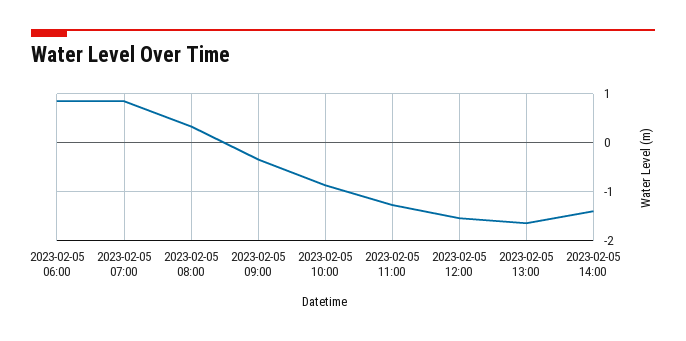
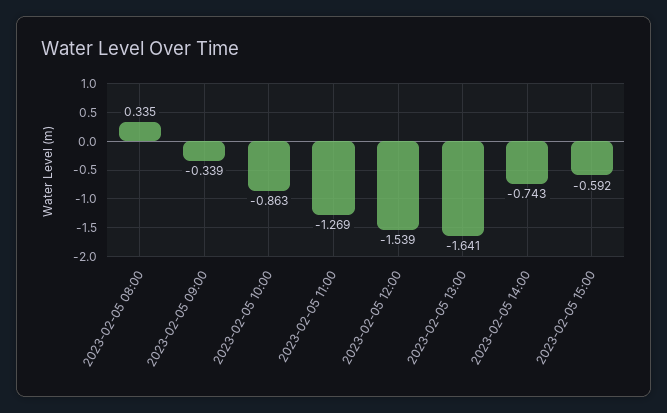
2023-02-05 06:00: 0.8 -> none
2023-02-05 07:00: 0.8 -> none
2023-02-05 14:00: -1.4 -> -0.743
2023-02-05 15:00: none -> -0.592

